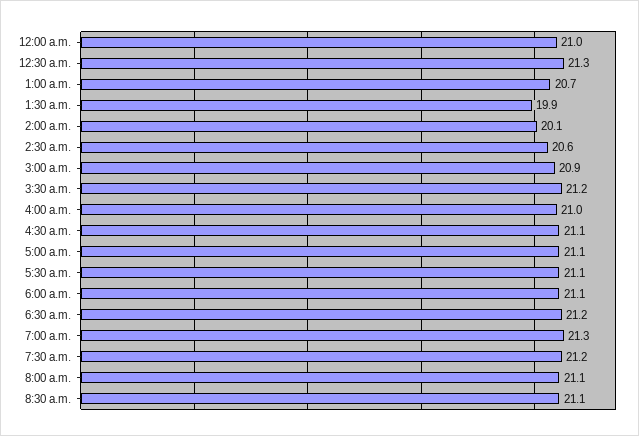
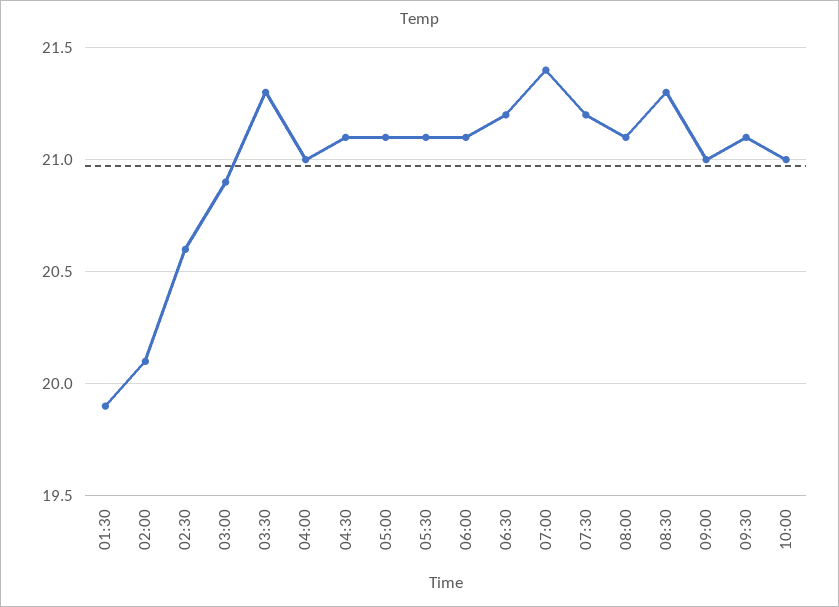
12:00 a.m.: 21 -> none
12:30 a.m.: 21.3 -> none
1:00 a.m.: 20.7 -> none
3:30 a.m.: 21.2 -> 21.3
7:00 a.m.: 21.3 -> 21.4
8:30 a.m.: 21.1 -> 21.3
09:00: none -> 21
09:30: none -> 21.1
10:00: none -> 21

